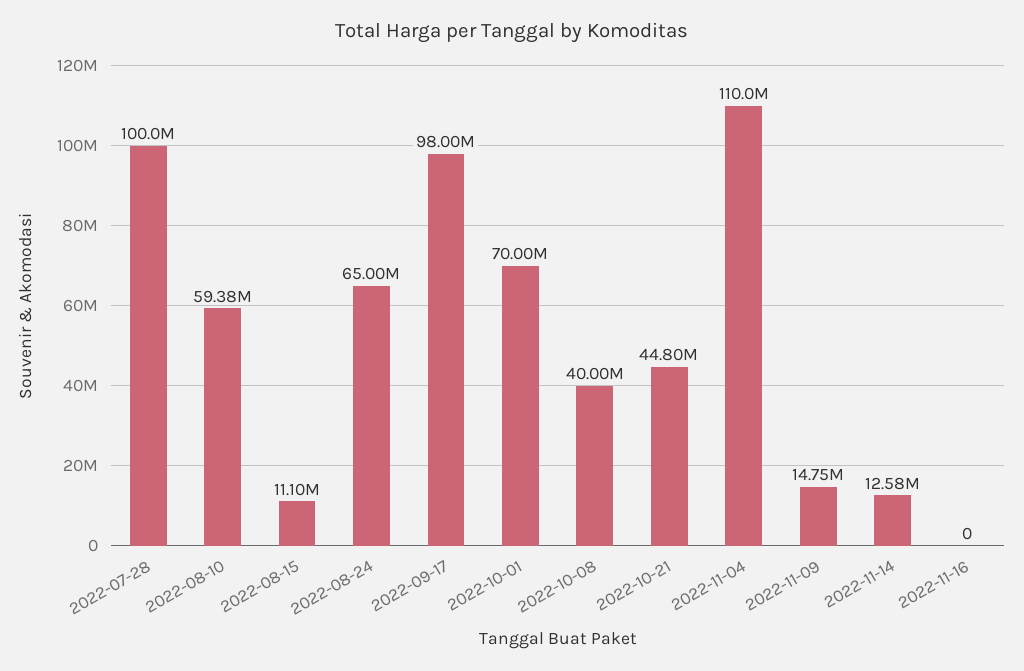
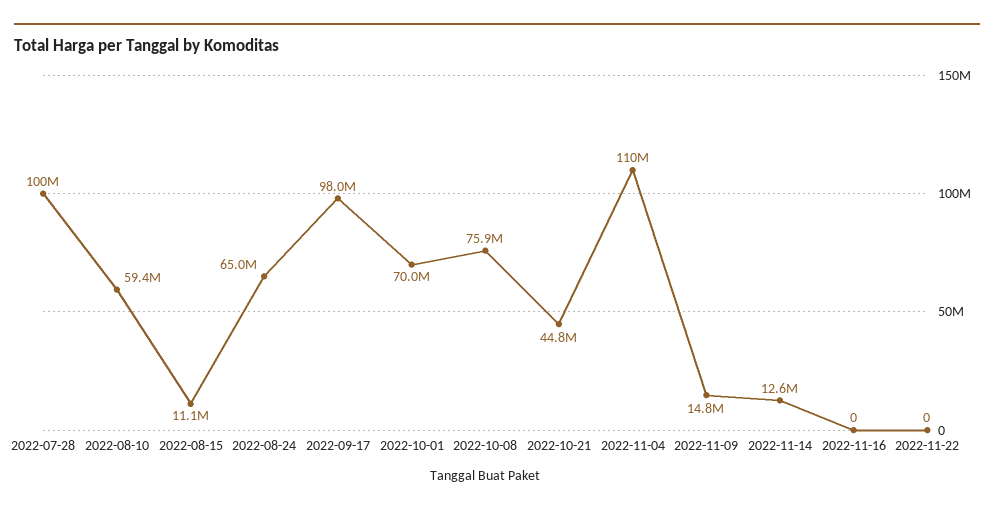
2022-10-08: 40000000 -> 75900000
2022-11-22: none -> 0

